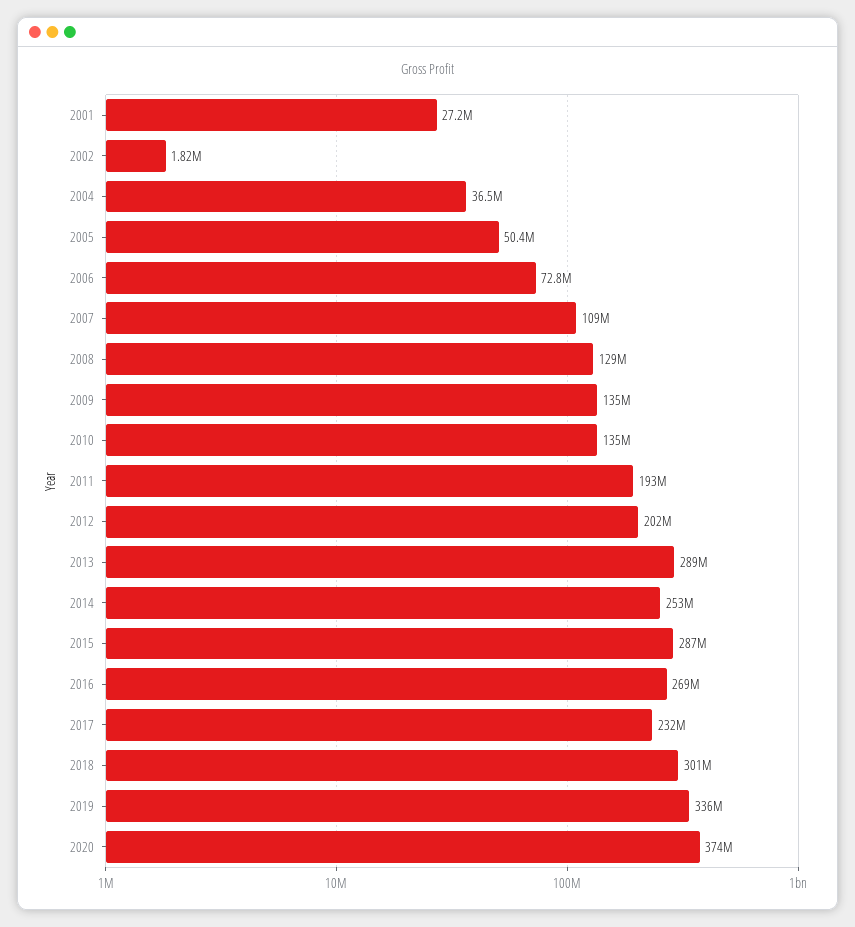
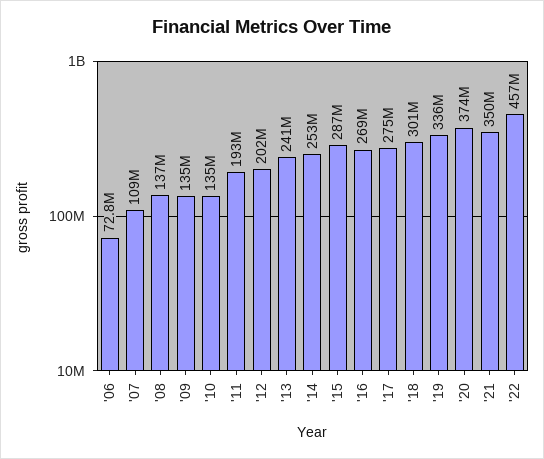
2001: 27200000 -> none
2002: 1820000 -> none
2004: 36500000 -> none
2005: 50400000 -> none
2008: 129000000 -> 137000000
2013: 289000000 -> 241000000
2017: 232000000 -> 275000000
'21: none -> 350000000
'22: none -> 457000000

